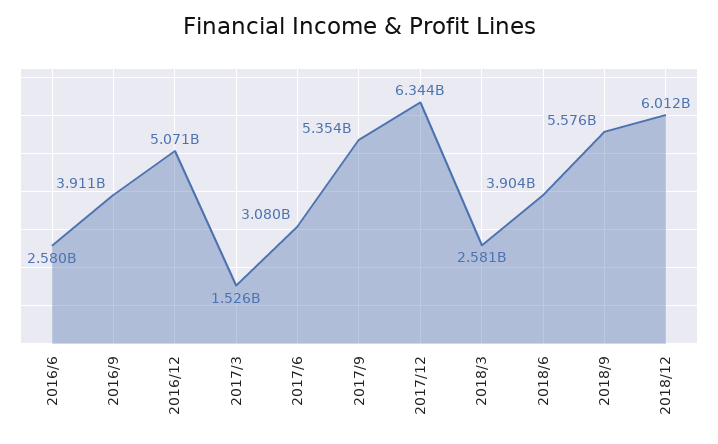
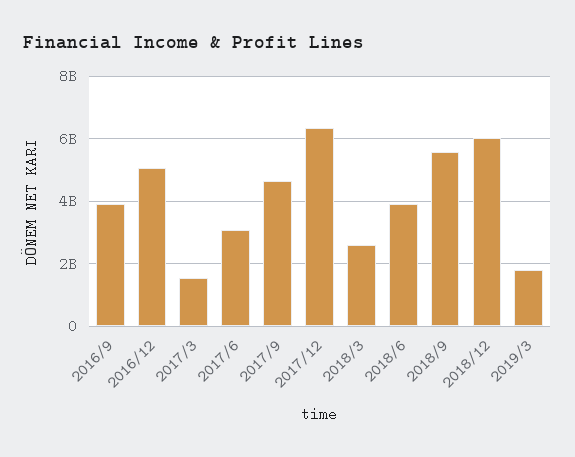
2016/6: 2580000000 -> none
2017/9: 5354000000 -> 4600000000
2019/3: none -> 1800000000

